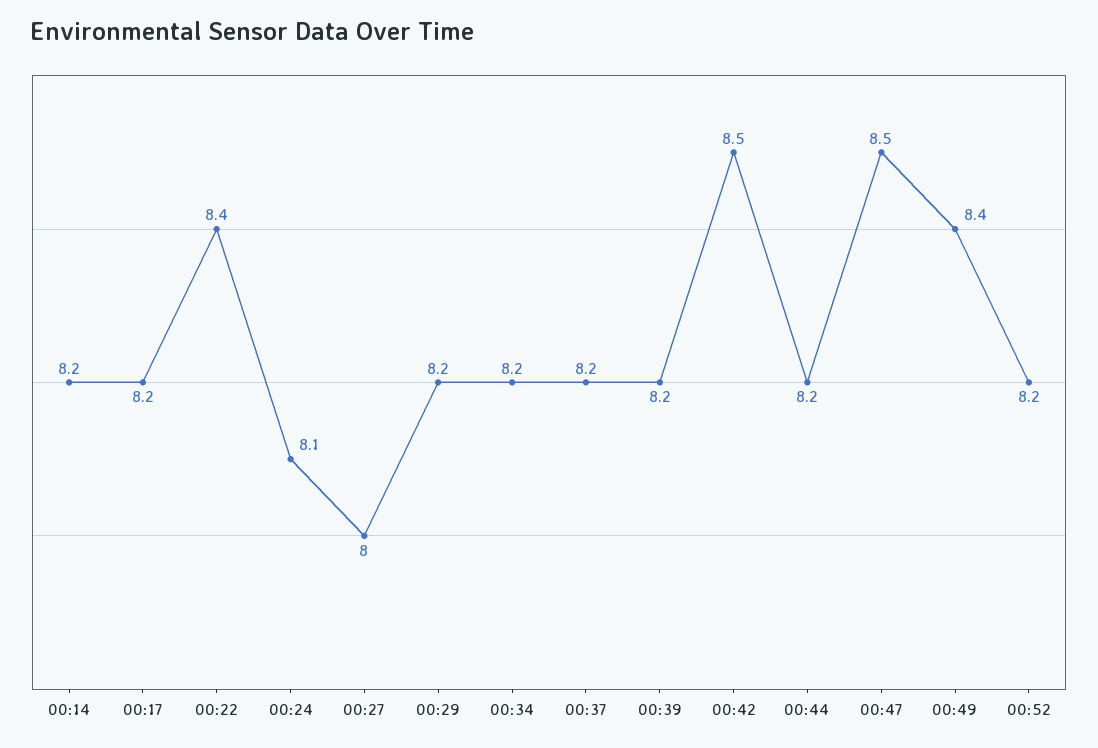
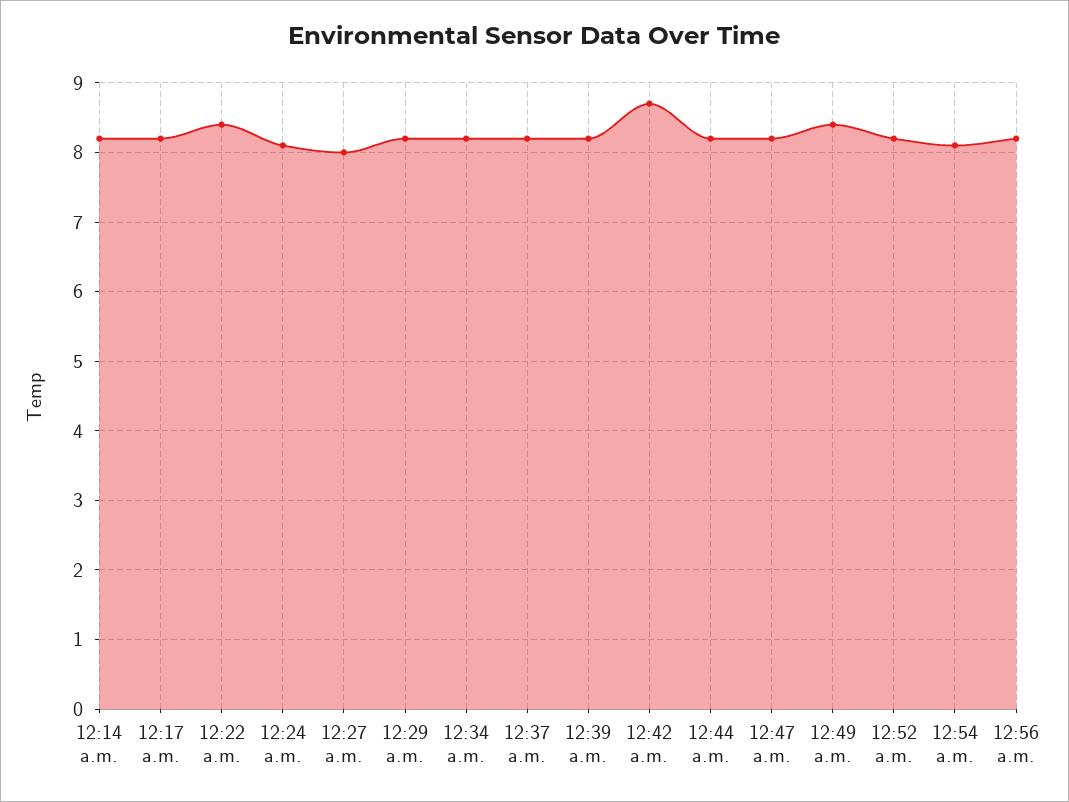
00:42: 8.5 -> 8.7
00:47: 8.5 -> 8.2
12:54 a.m.: none -> 8.1
12:56 a.m.: none -> 8.2

